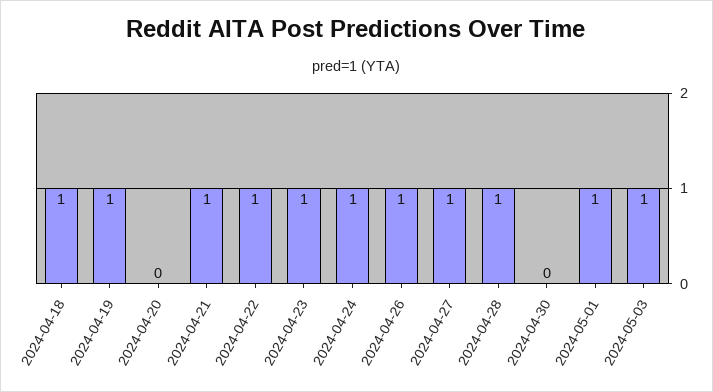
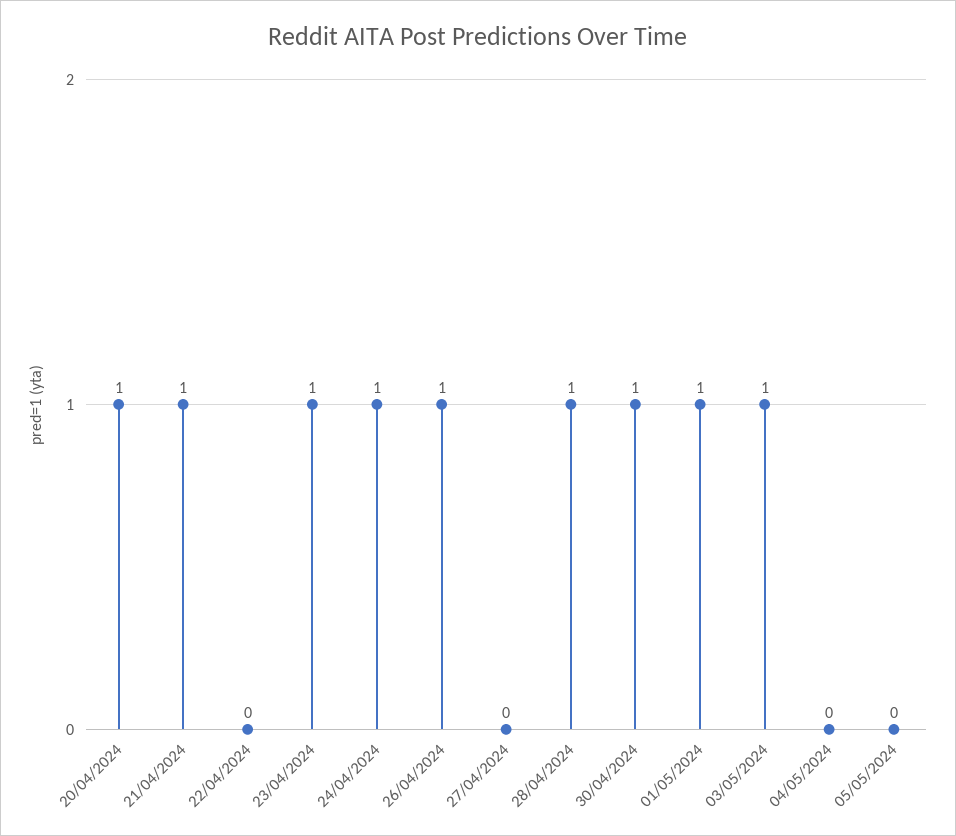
2024-04-18: 1 -> none
2024-04-19: 1 -> none
2024-04-20: 0 -> 1
2024-04-22: 1 -> 0
2024-04-27: 1 -> 0
2024-04-30: 0 -> 1
04/05/2024: none -> 0
05/05/2024: none -> 0

